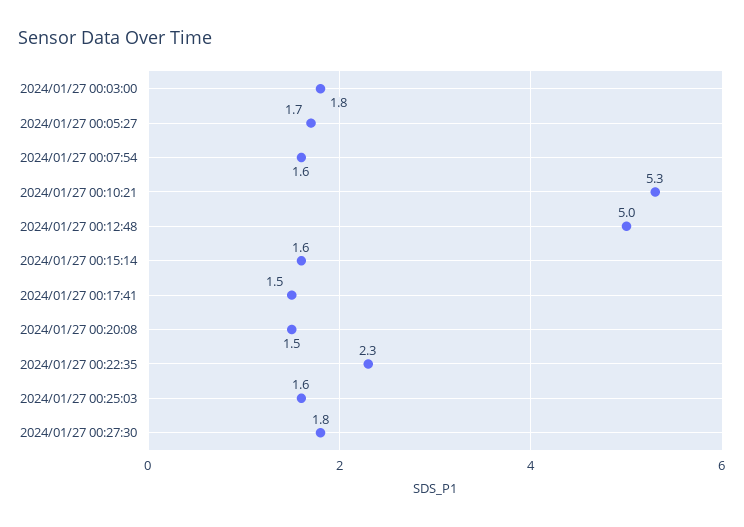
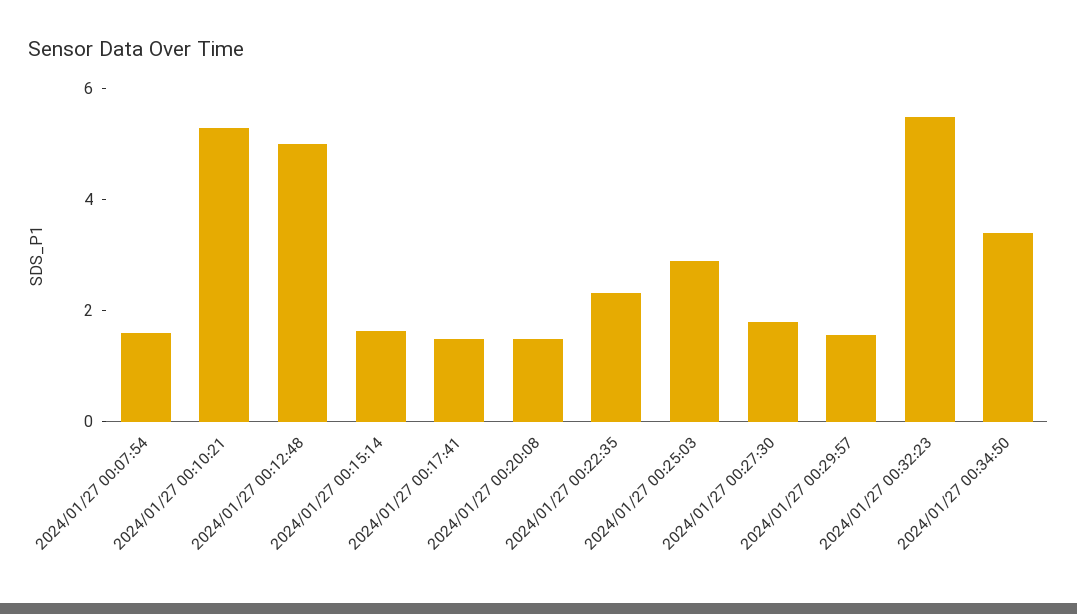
2024/01/27 00:03:00: 1.8 -> none
2024/01/27 00:05:27: 1.7 -> none
2024/01/27 00:25:03: 1.6 -> 3
2024/01/27 00:29:57: none -> 1.5
2024/01/27 00:32:23: none -> 5.5
2024/01/27 00:34:50: none -> 3.5

